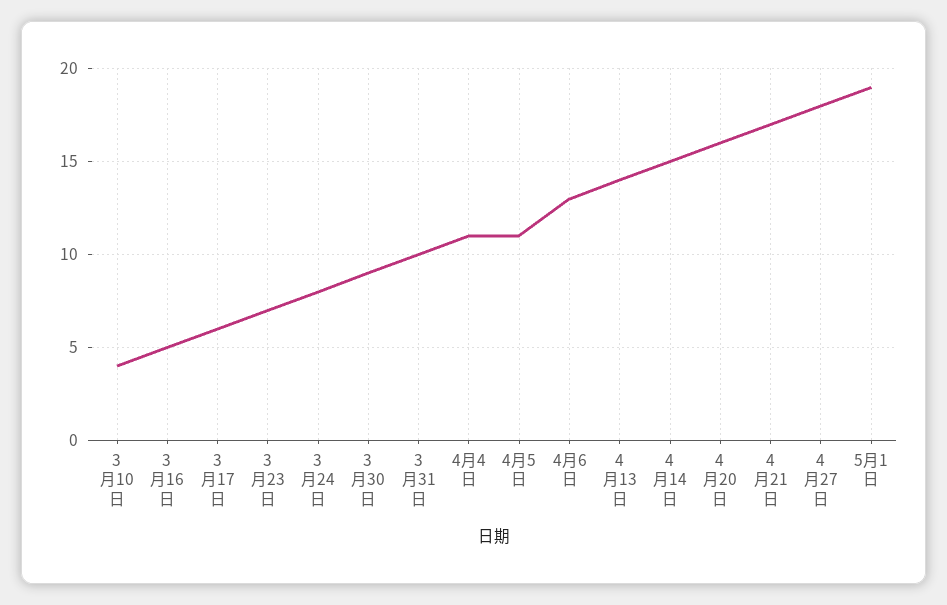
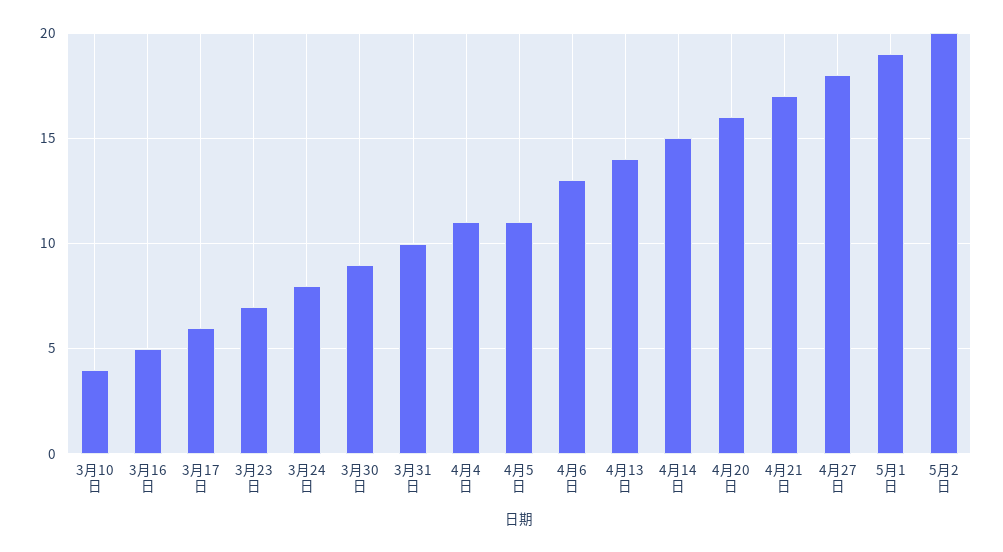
5月2日: none -> 20

